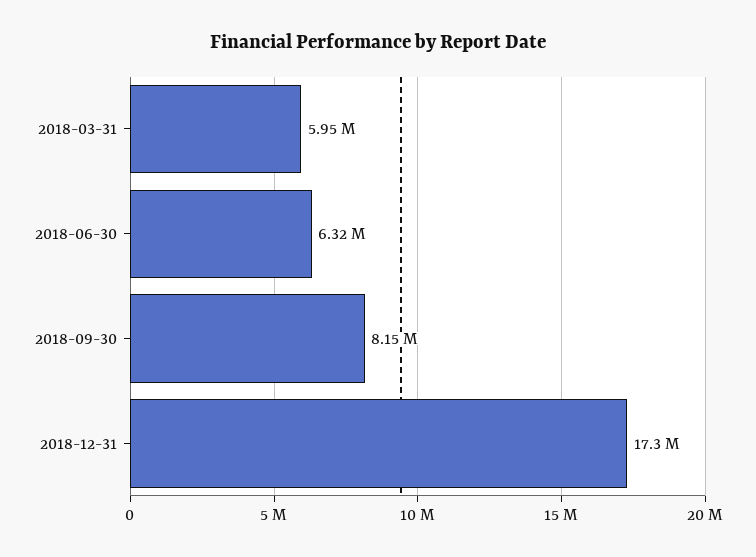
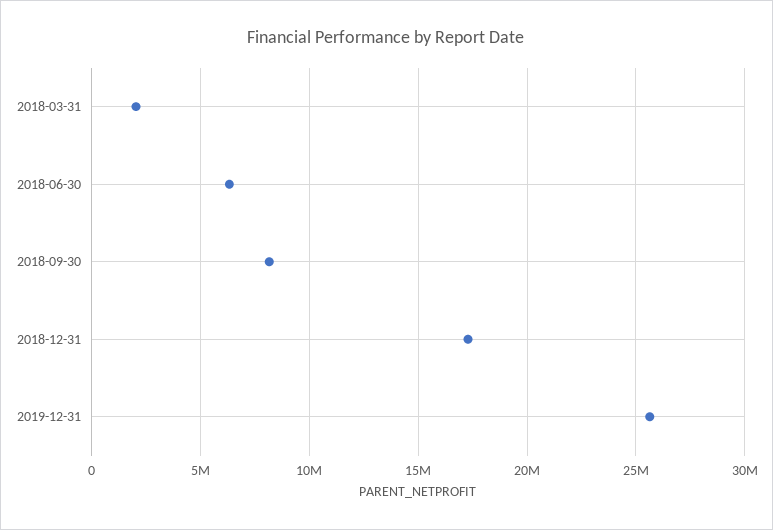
2018-03-31: 5950000 -> 2000000
2019-12-31: none -> 25500000

